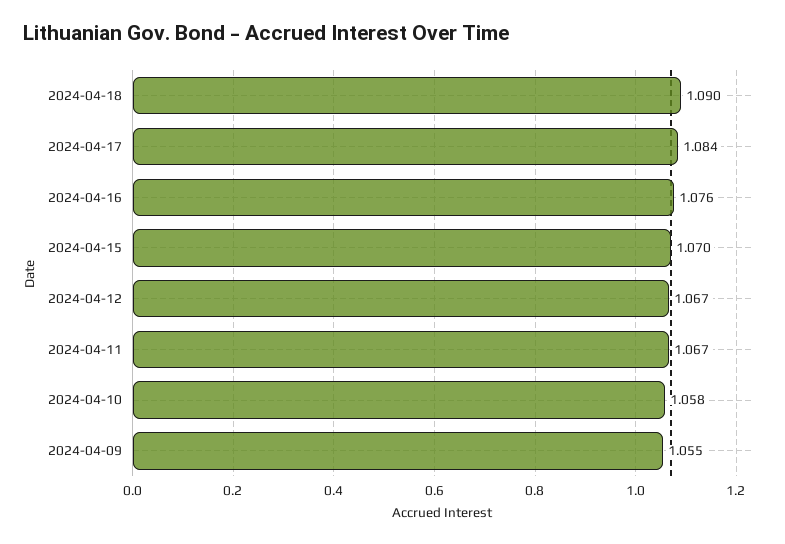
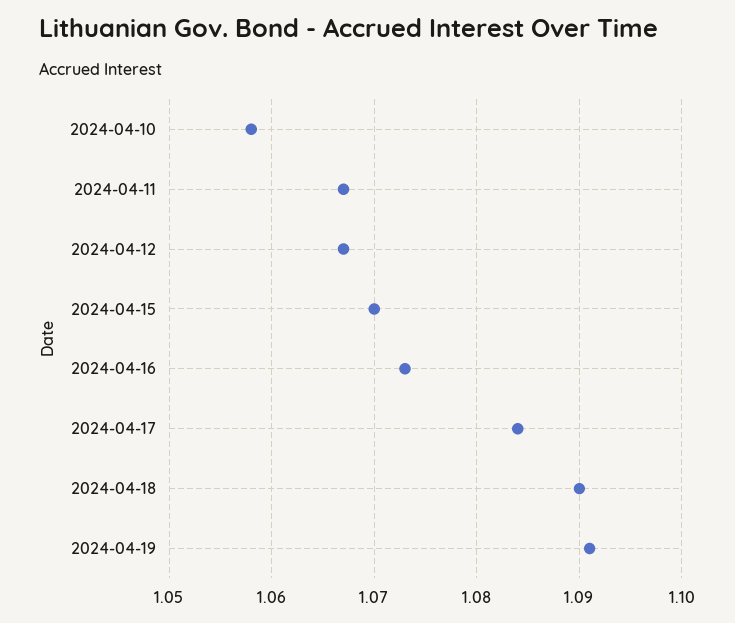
2024-04-16: 1.076 -> 1.073
2024-04-09: 1.055 -> none
2024-04-19: none -> 1.091

